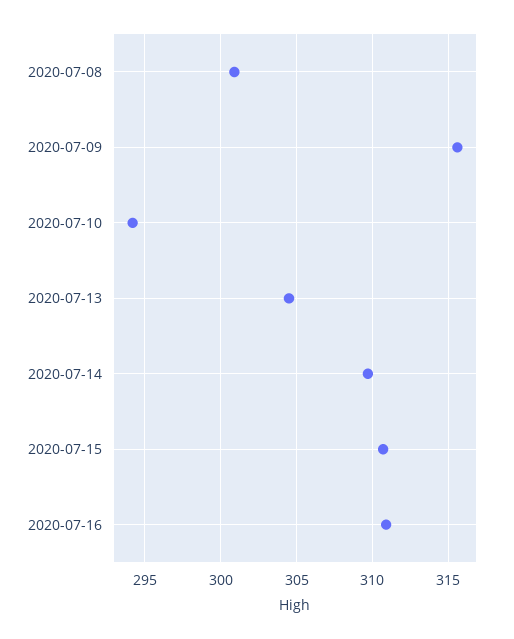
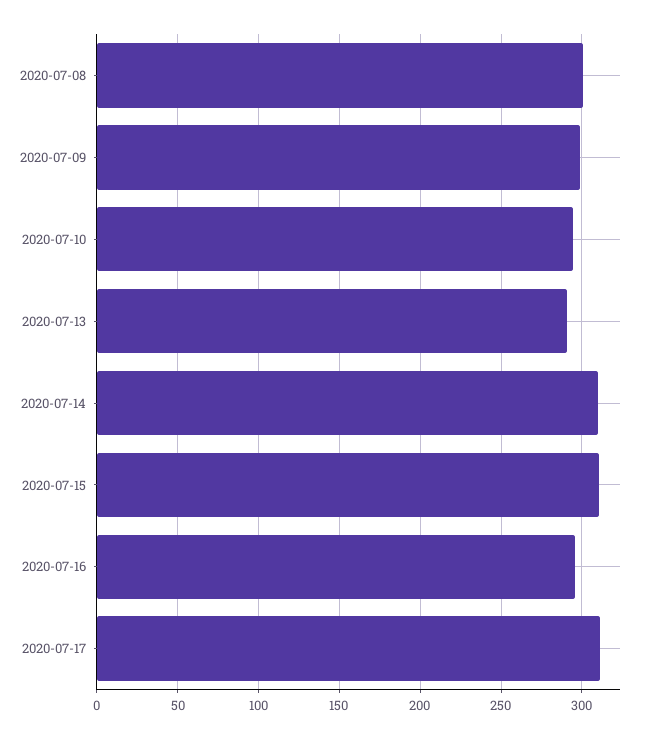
2020-07-09: 315.5 -> 300
2020-07-13: 304.5 -> 290
2020-07-16: 311 -> 295
2020-07-17: none -> 310

